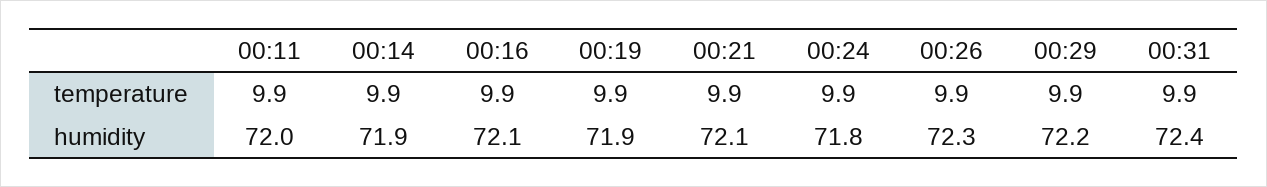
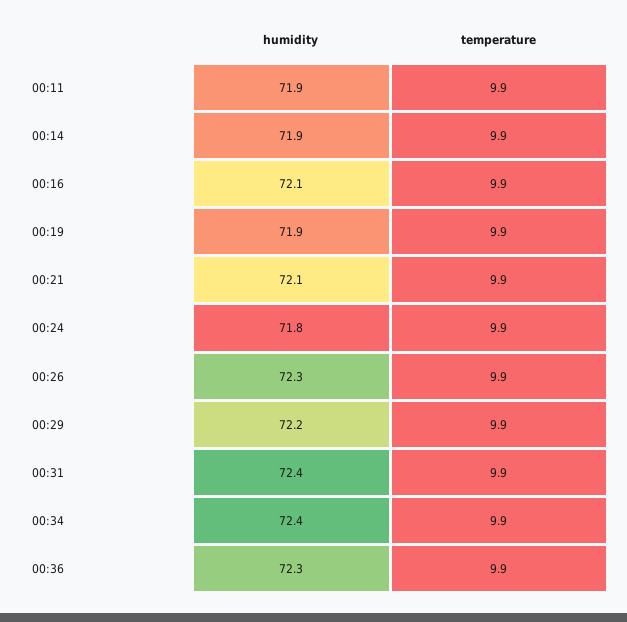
00:11, humidity: 72 -> 71.9
00:34, humidity: none -> 72.4
00:34, temperature: none -> 9.9
00:36, humidity: none -> 72.3
00:36, temperature: none -> 9.9

